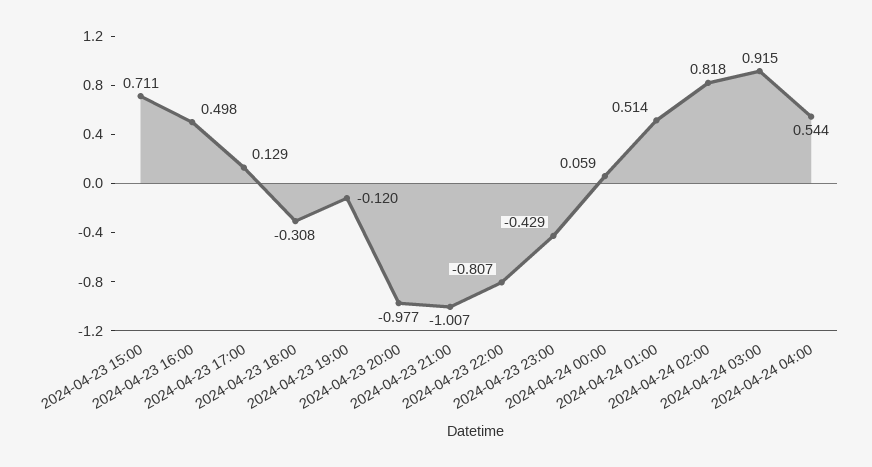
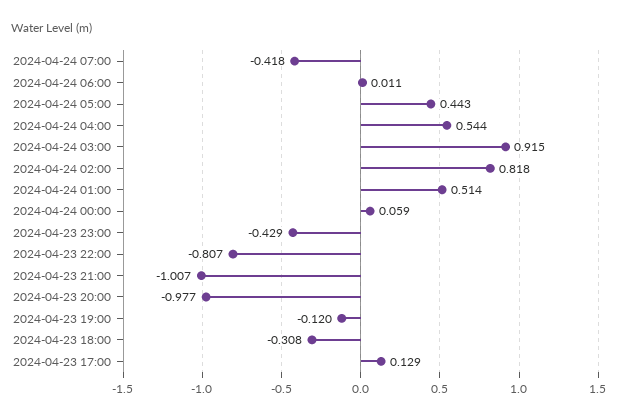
2024-04-23 15:00: 0.711 -> none
2024-04-23 16:00: 0.498 -> none
2024-04-24 07:00: none -> -0.418
2024-04-24 06:00: none -> 0.011
2024-04-24 05:00: none -> 0.443

